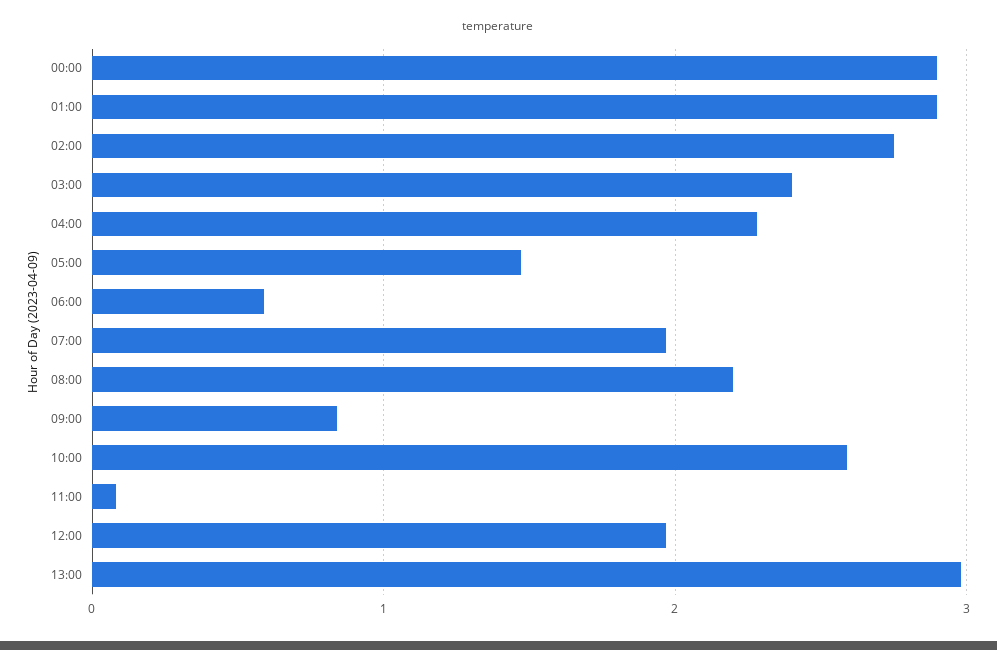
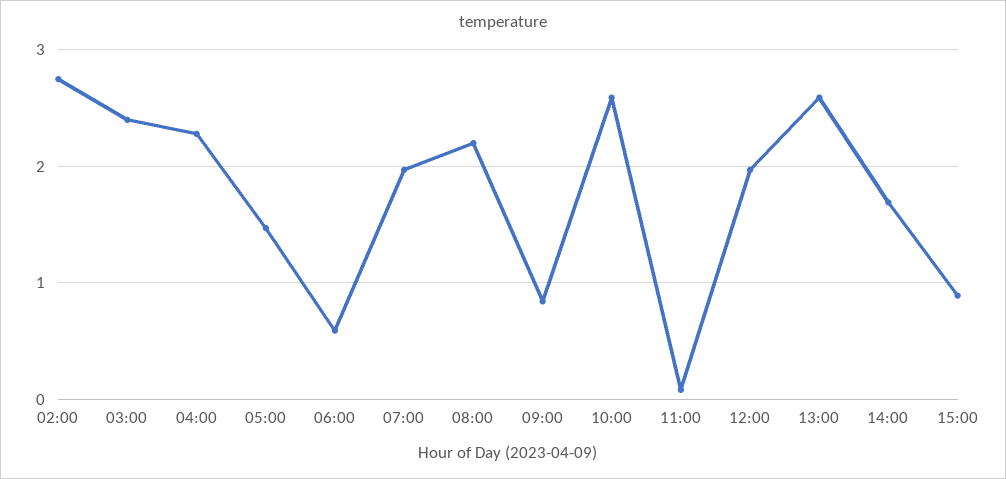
00:00: 2.9 -> none
01:00: 2.9 -> none
13:00: 3 -> 2.6
14:00: none -> 1.7
15:00: none -> 0.9

